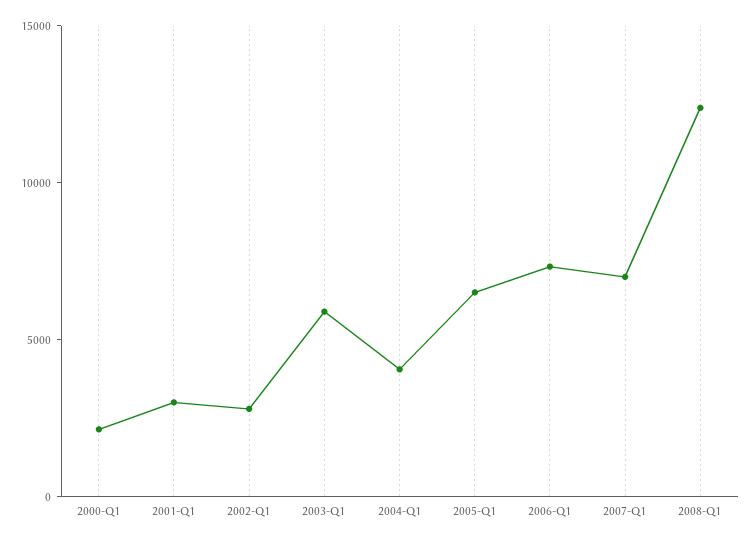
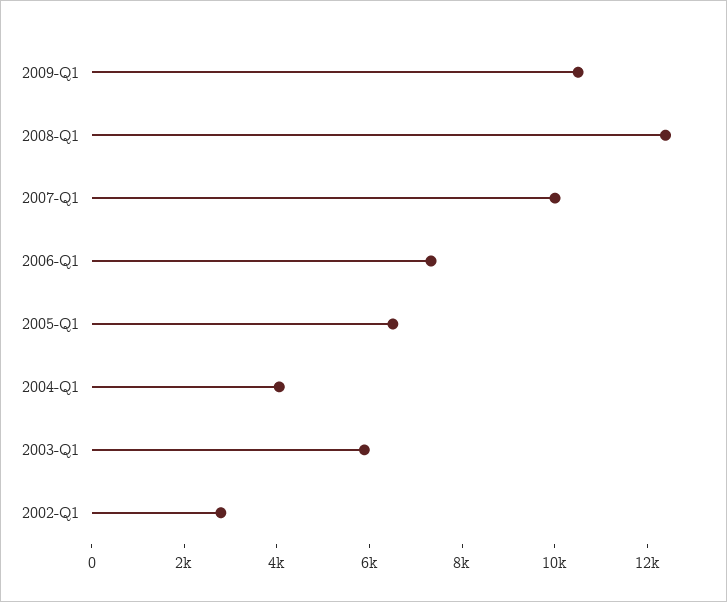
2000-Q1: 2000 -> none
2001-Q1: 3000 -> none
2007-Q1: 7000 -> 10000
2009-Q1: none -> 10500

